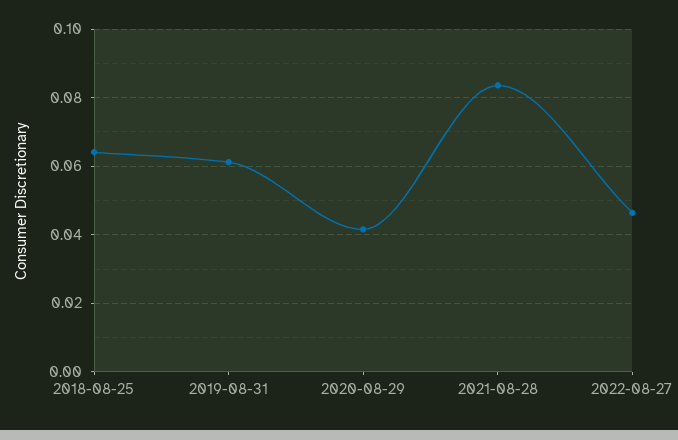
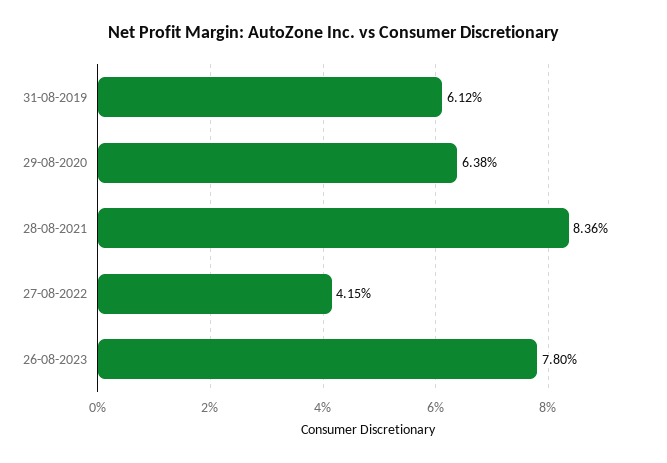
2018-08-25: 0.064 -> none
2020-08-29: 0.042 -> 0.0638
2022-08-27: 0.046 -> 0.0415
26-08-2023: none -> 0.078

